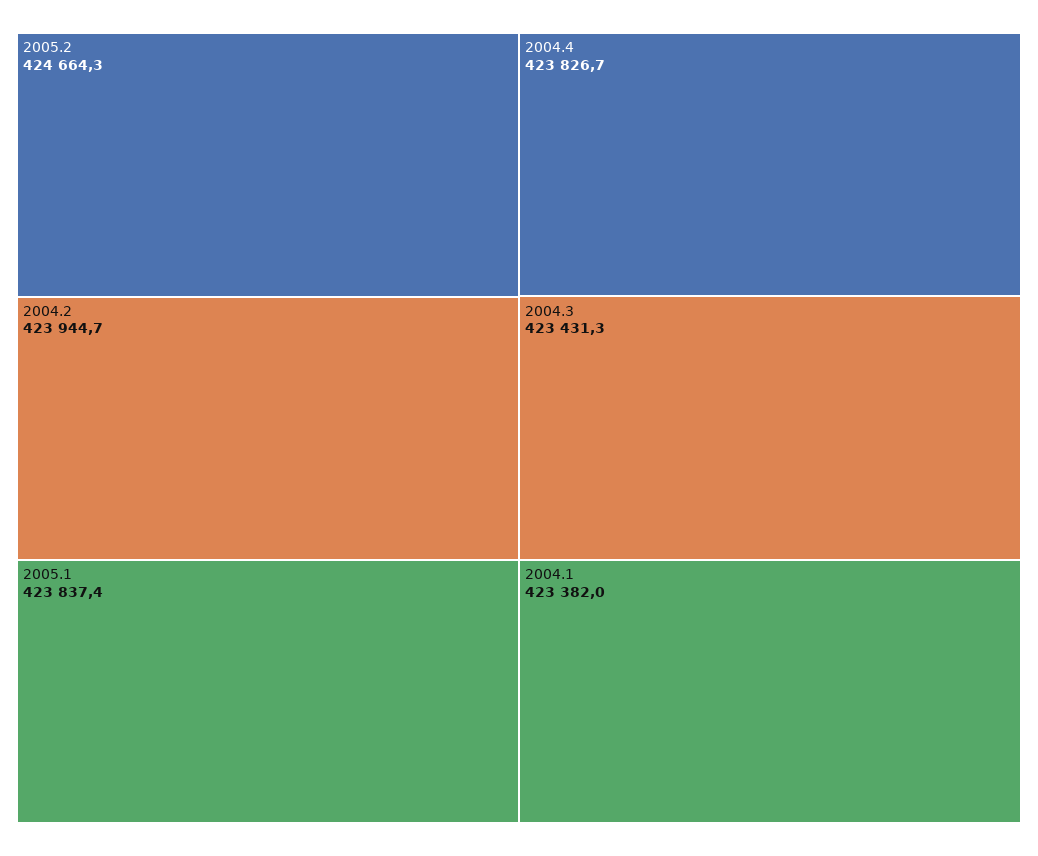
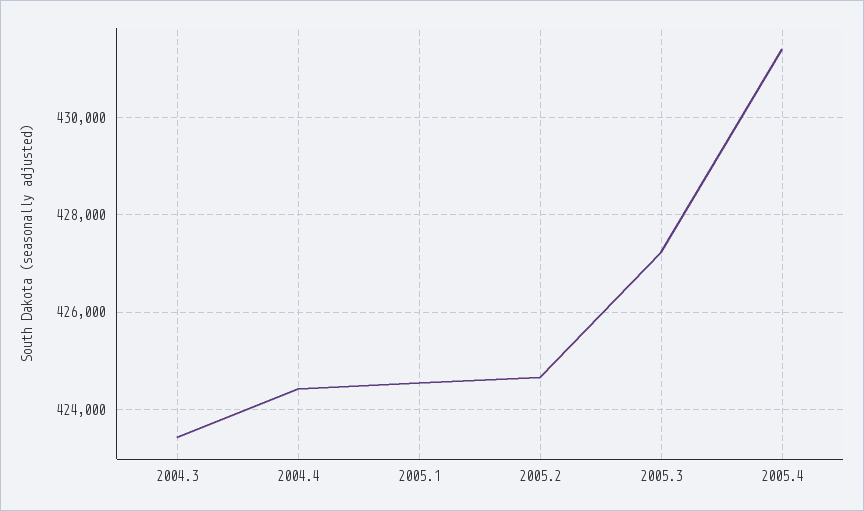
2004.2: 423944.7 -> none
2005.1: 423837.4 -> 424600
2004.4: 423826.7 -> 424400
2004.1: 423382 -> none
2005.3: none -> 427200
2005.4: none -> 431400

